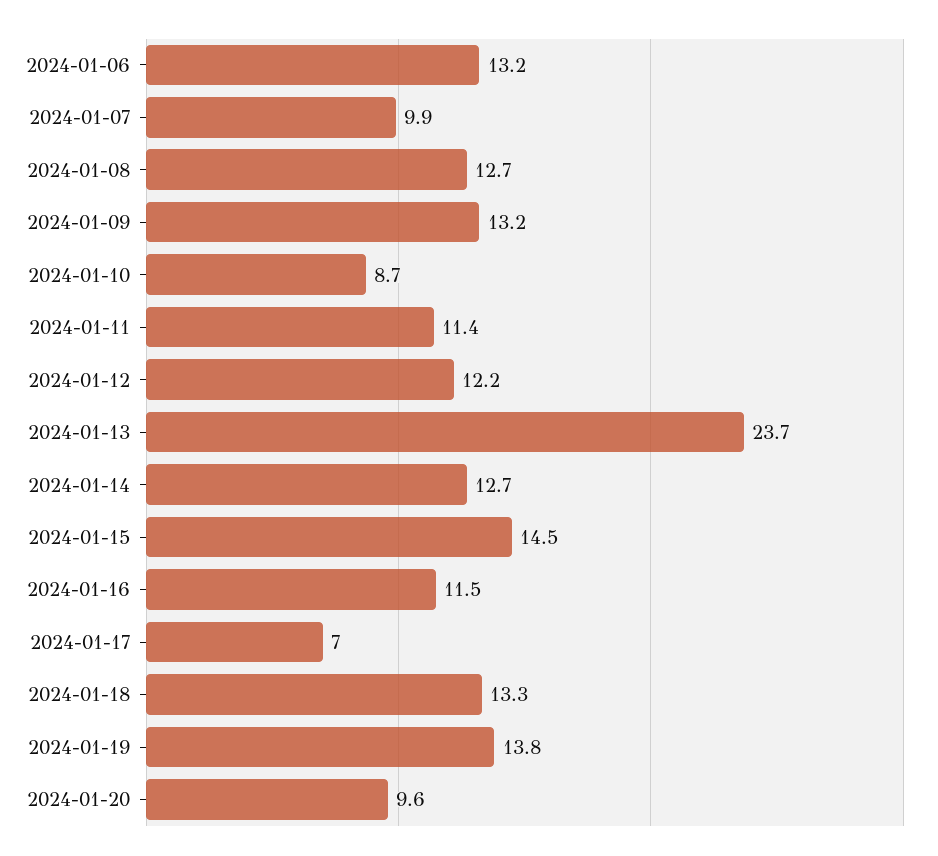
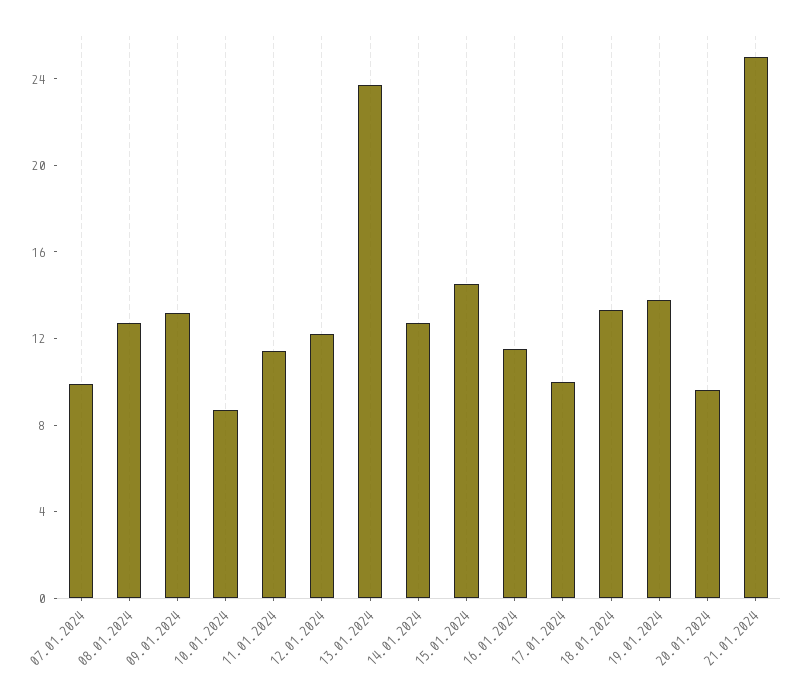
2024-01-06: 13.2 -> none
2024-01-17: 7 -> 10
21.01.2024: none -> 25

